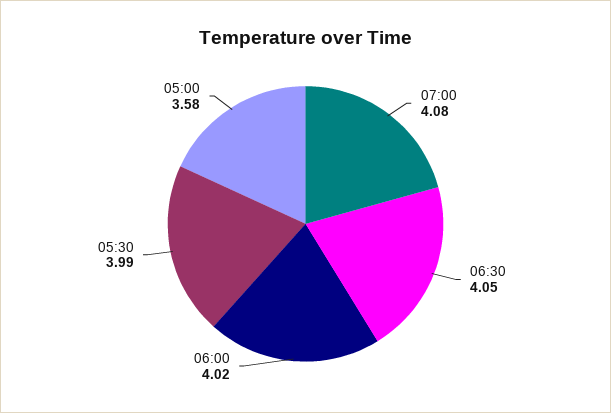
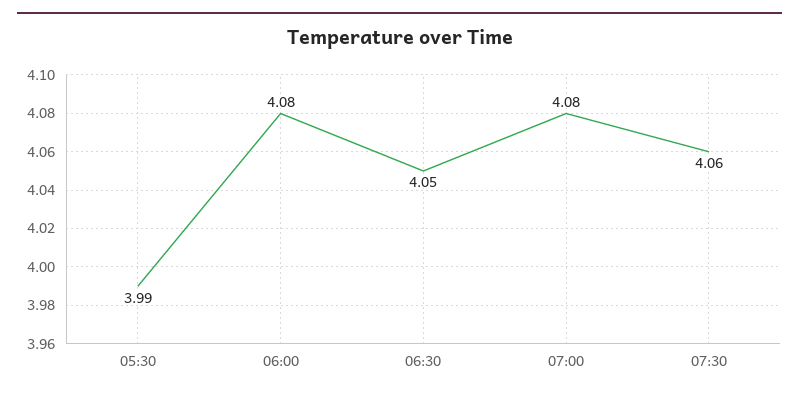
06:00: 4.02 -> 4.08
05:00: 3.58 -> none
07:30: none -> 4.06

